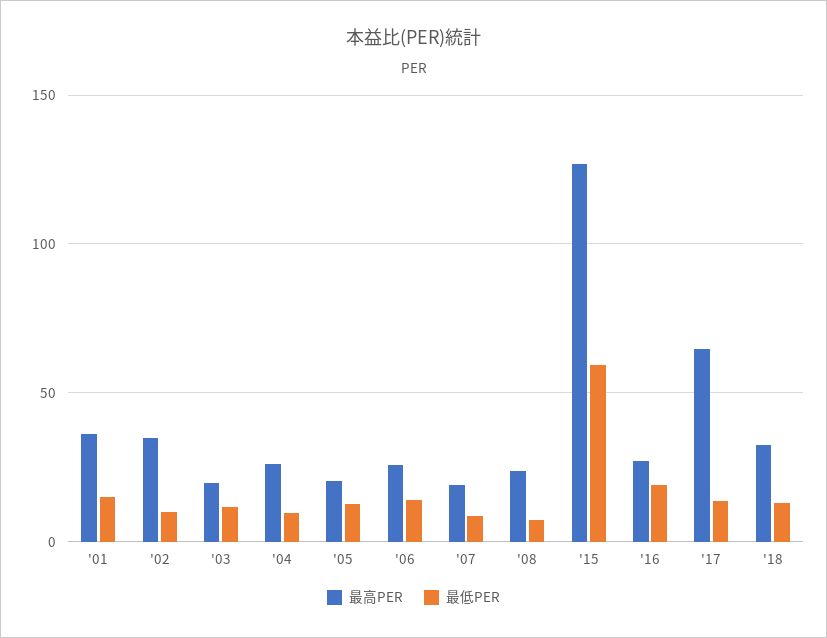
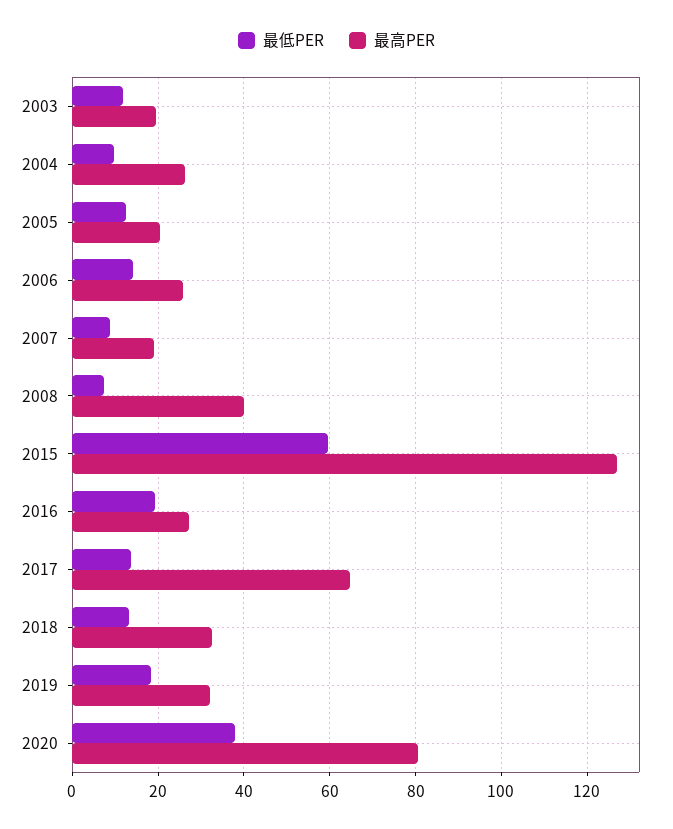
最高PER, '01: 35 -> none
最低PER, '01: 15 -> none
最高PER, '02: 35 -> none
最低PER, '02: 10 -> none
最高PER, '08: 25 -> 40
最低PER, 2019: none -> 18
最高PER, 2019: none -> 32
最低PER, 2020: none -> 38
最高PER, 2020: none -> 80

